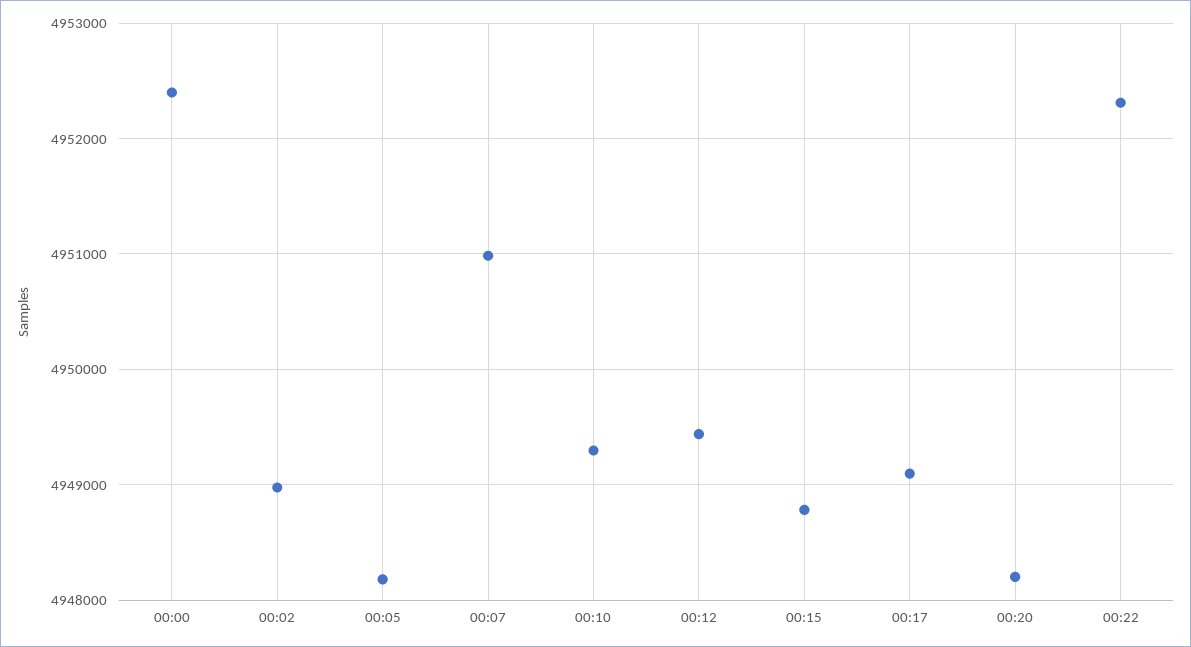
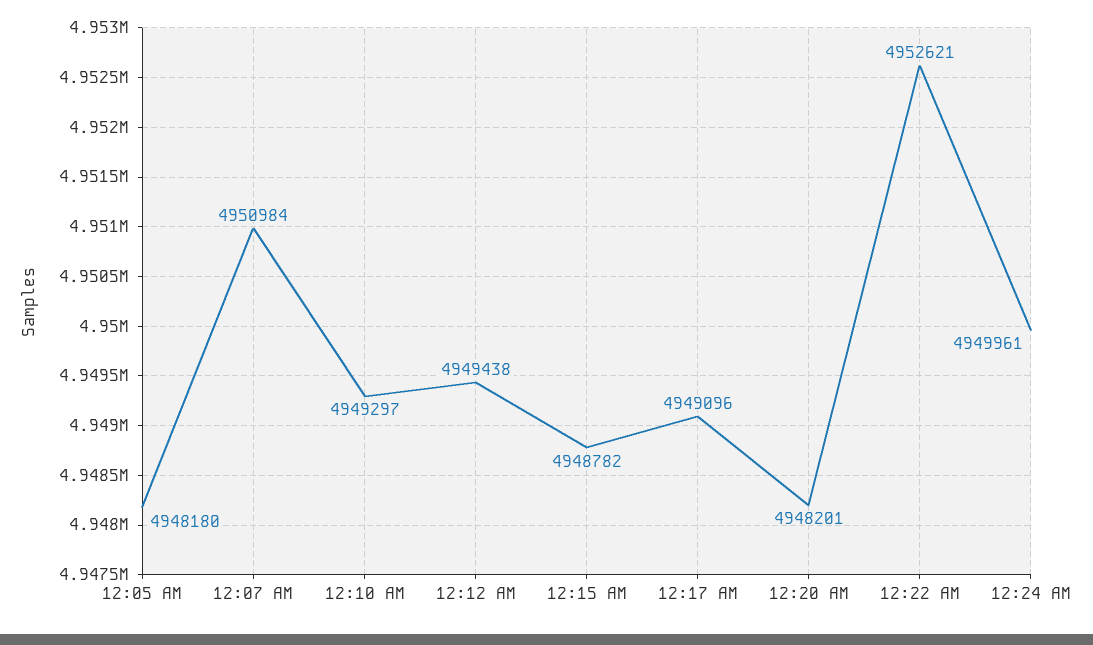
00:00: 4952400 -> none
00:02: 4949000 -> none
00:22: 4952300 -> 4952621
12:24 AM: none -> 4949961

